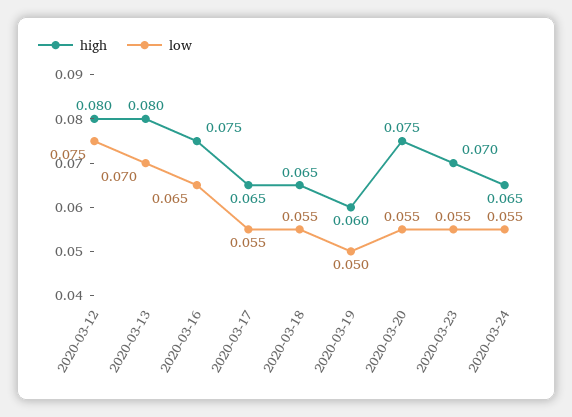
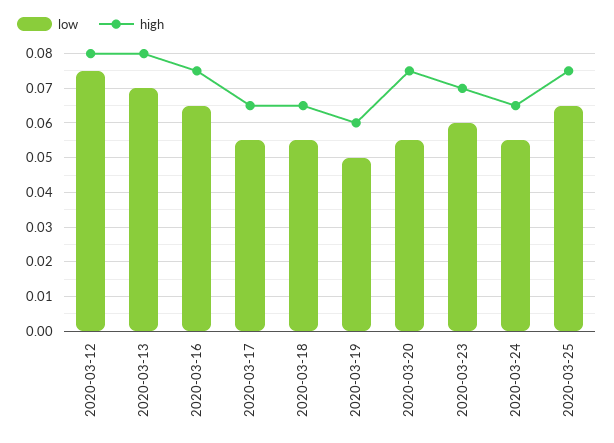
low, 2020-03-23: 0.055 -> 0.06
low, 2020-03-25: none -> 0.065
high, 2020-03-25: none -> 0.075

